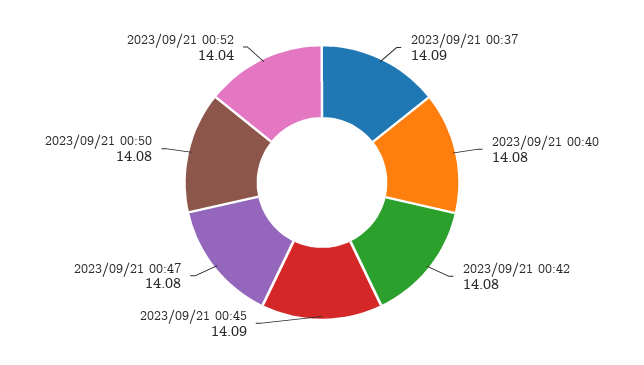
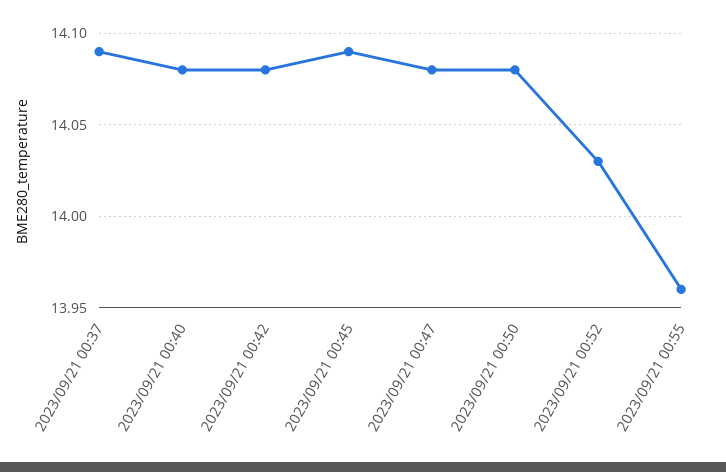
2023/09/21 00:52: 14.04 -> 14.03
2023/09/21 00:55: none -> 13.96

